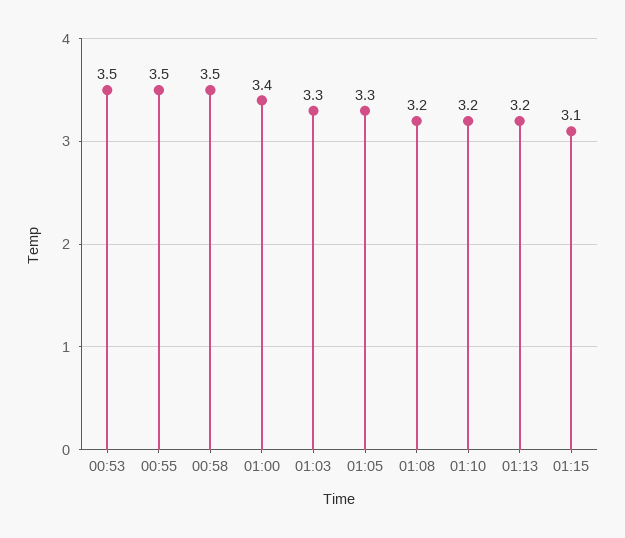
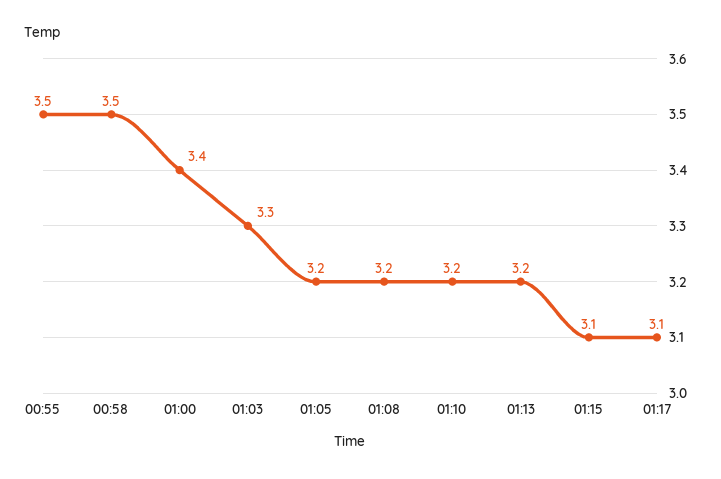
00:53: 3.5 -> none
01:05: 3.3 -> 3.2
01:17: none -> 3.1

